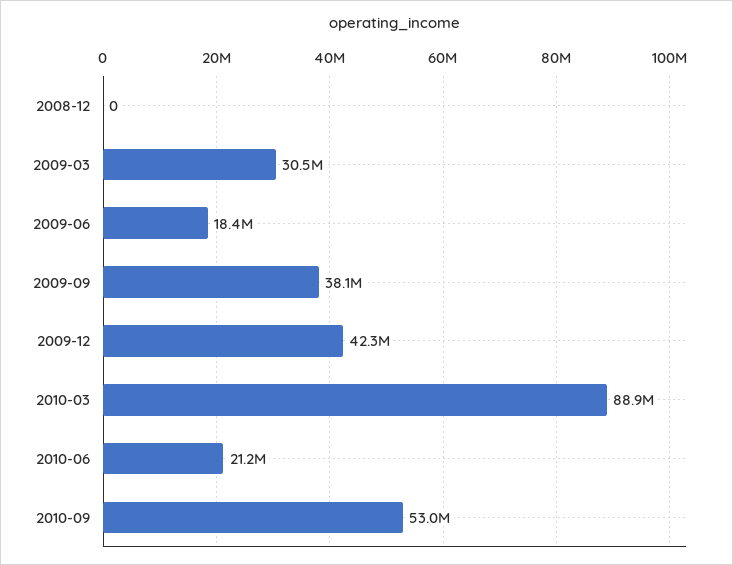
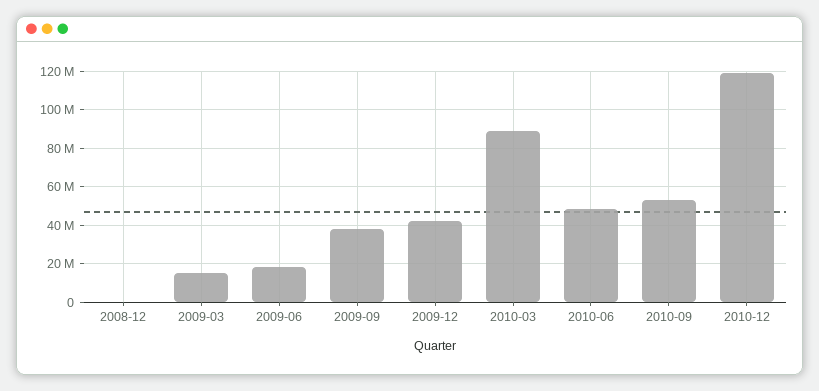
2009-03: 30500000 -> 15000000
2010-06: 21200000 -> 50000000
2010-12: none -> 120000000

